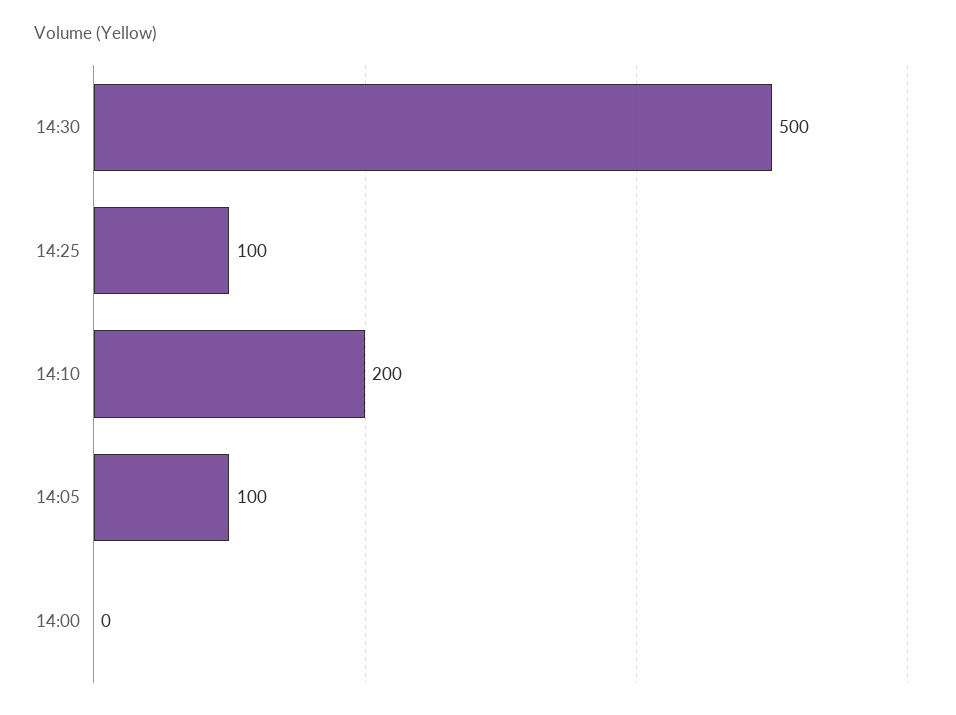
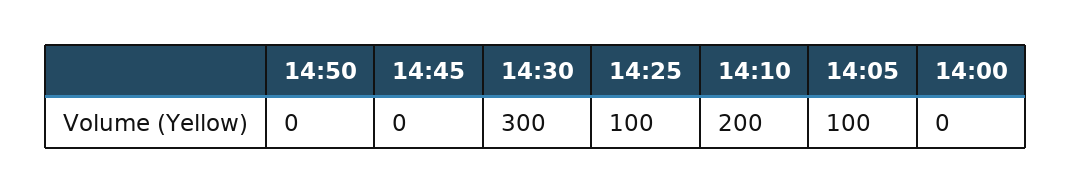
14:30: 500 -> 300
14:50: none -> 0
14:45: none -> 0

